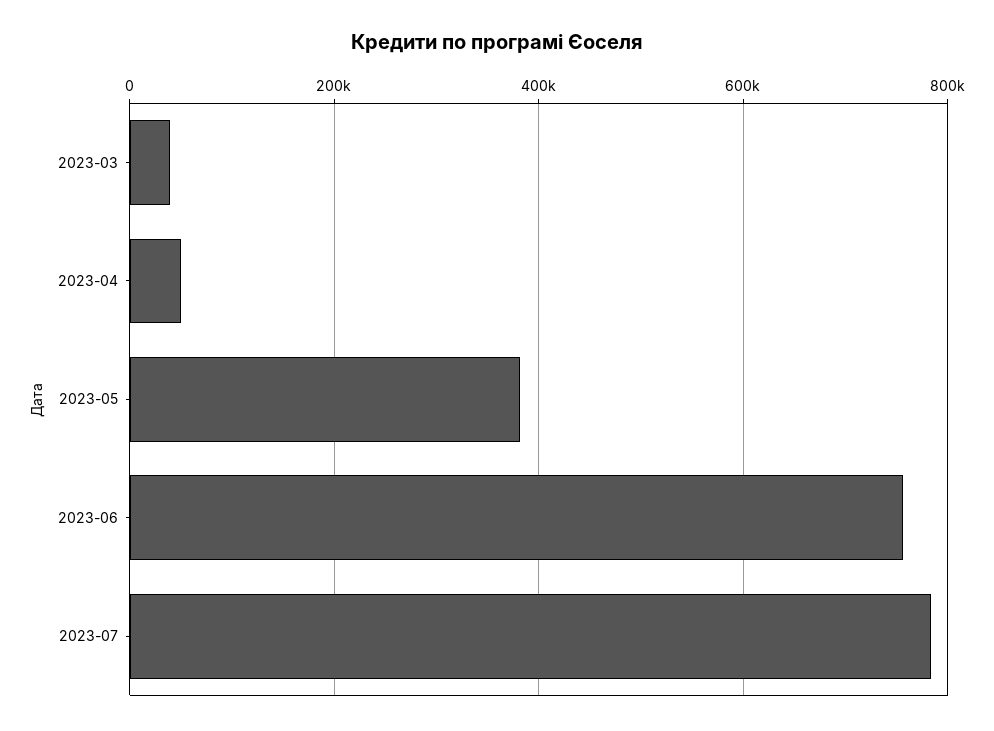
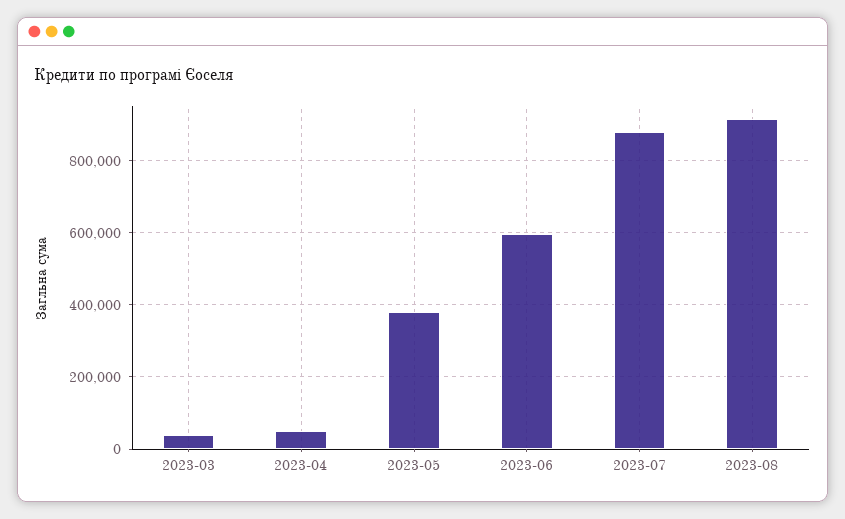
2023-06: 760000 -> 600000
2023-07: 780000 -> 880000
2023-08: none -> 920000

